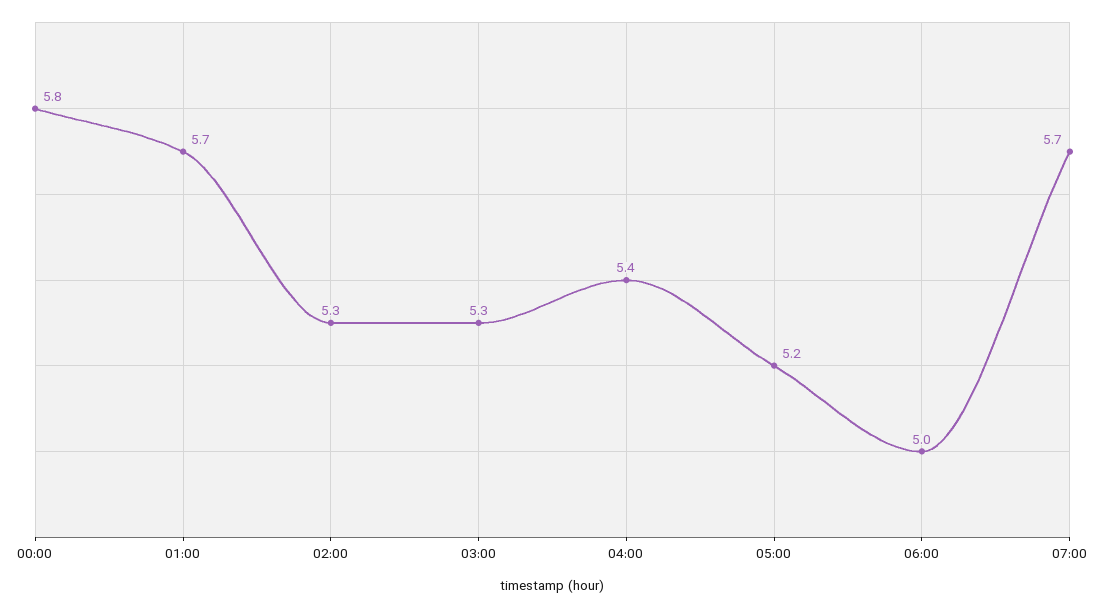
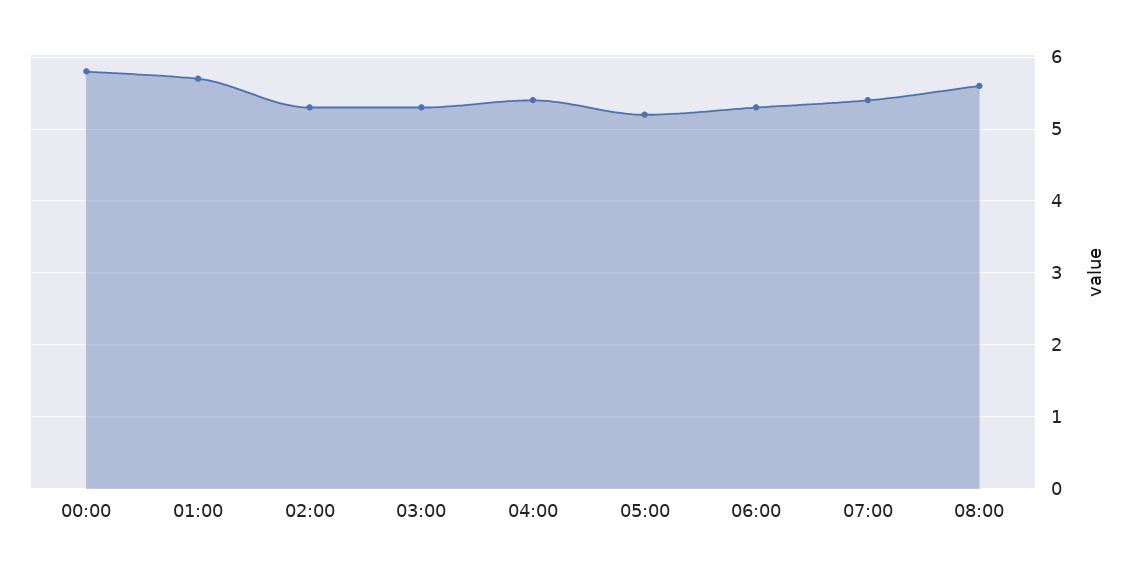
06:00: 5 -> 5.3
07:00: 5.7 -> 5.4
08:00: none -> 5.6

